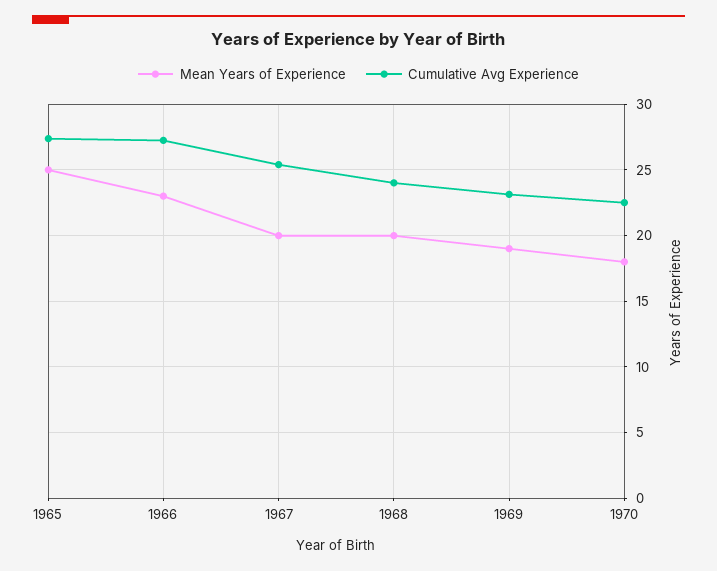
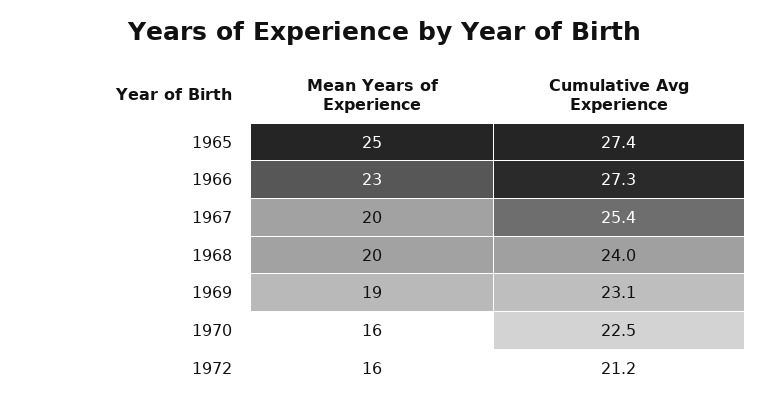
Mean Years of Experience, 1970: 18 -> 16
Mean Years of Experience, 1972: none -> 16
Cumulative Avg Experience, 1972: none -> 21.2

